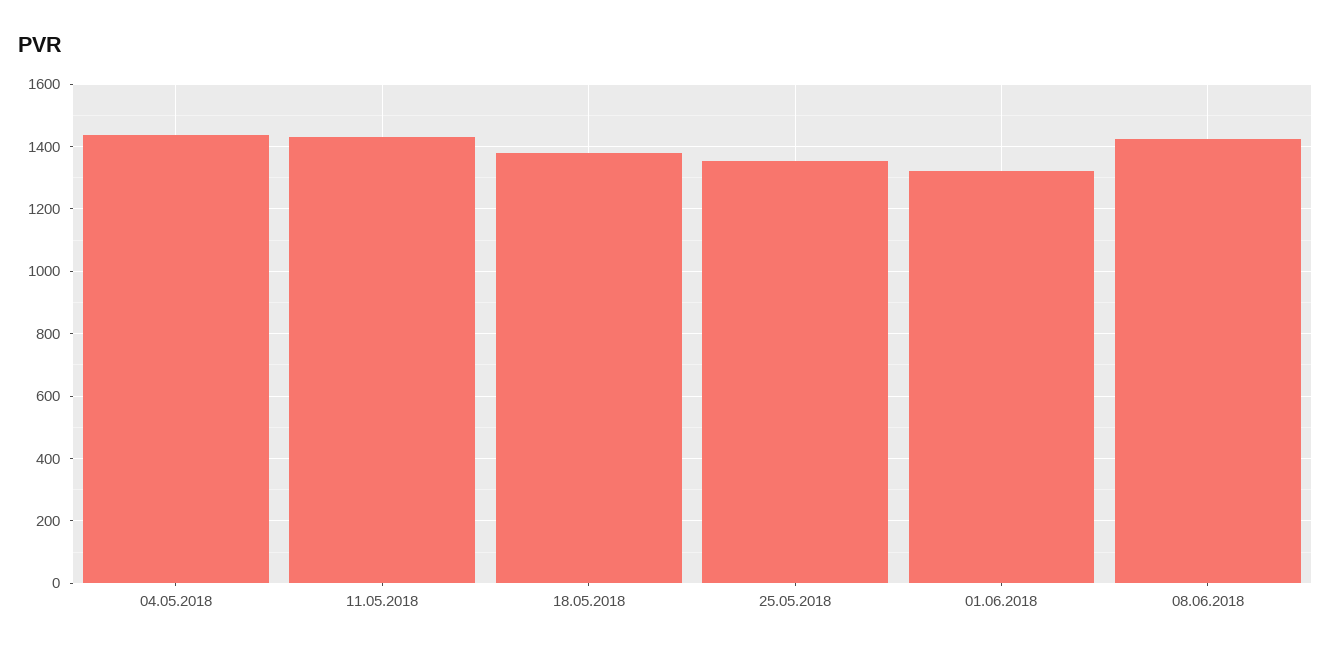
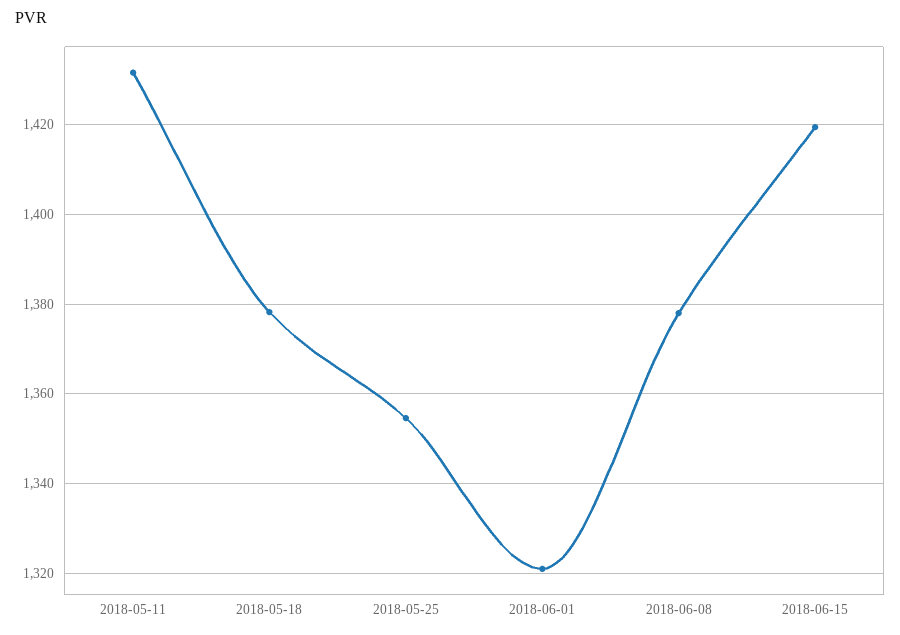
04.05.2018: 1440 -> none
08.06.2018: 1420 -> 1378
2018-06-15: none -> 1420

